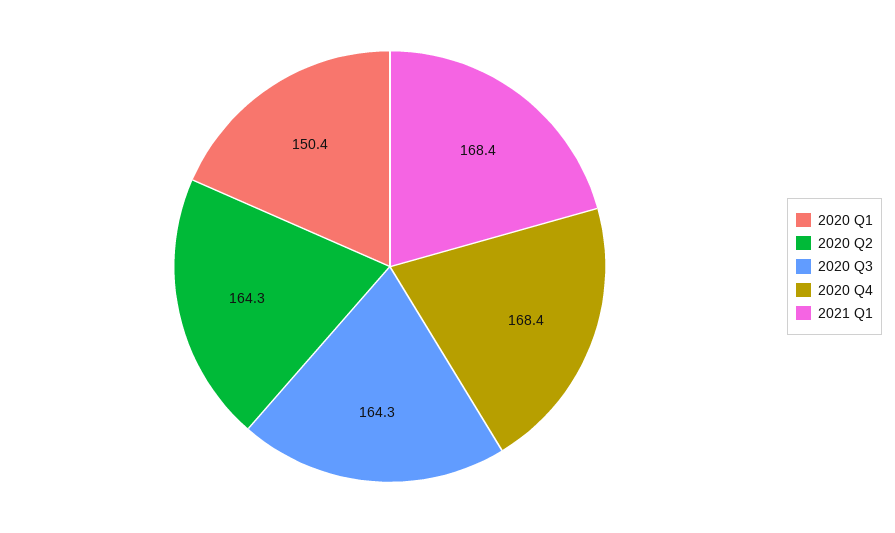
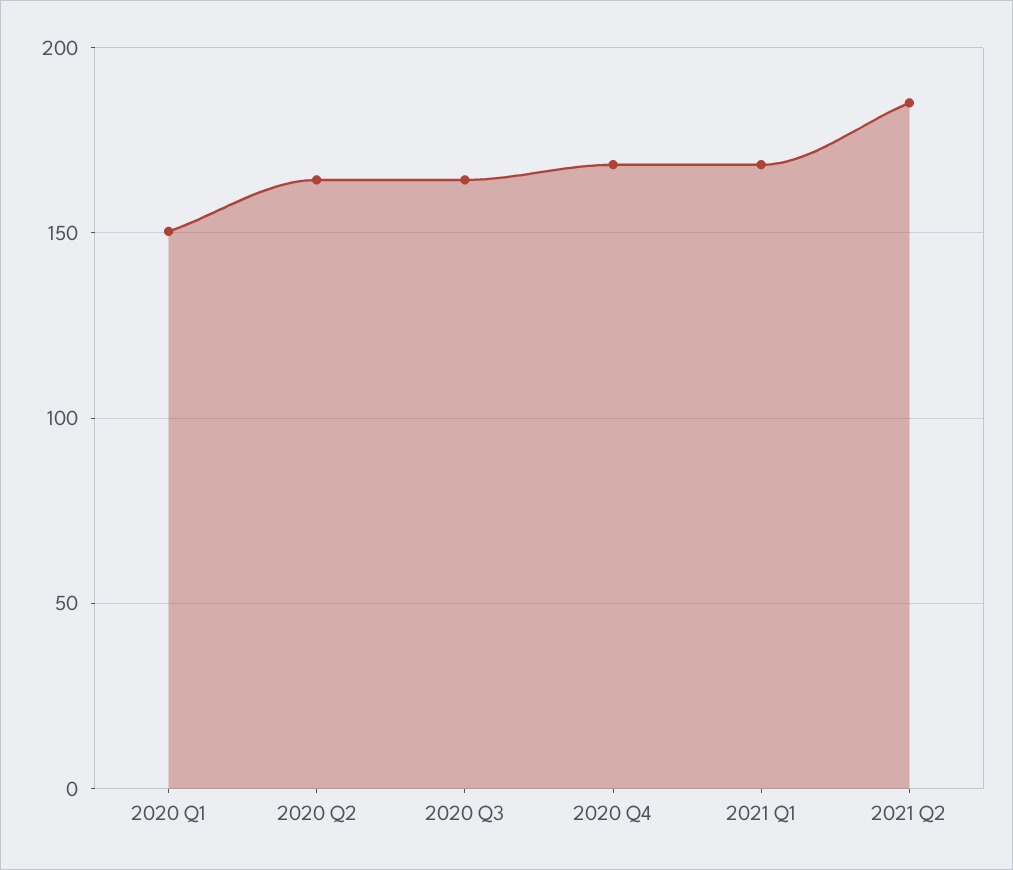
2021 Q2: none -> 185

